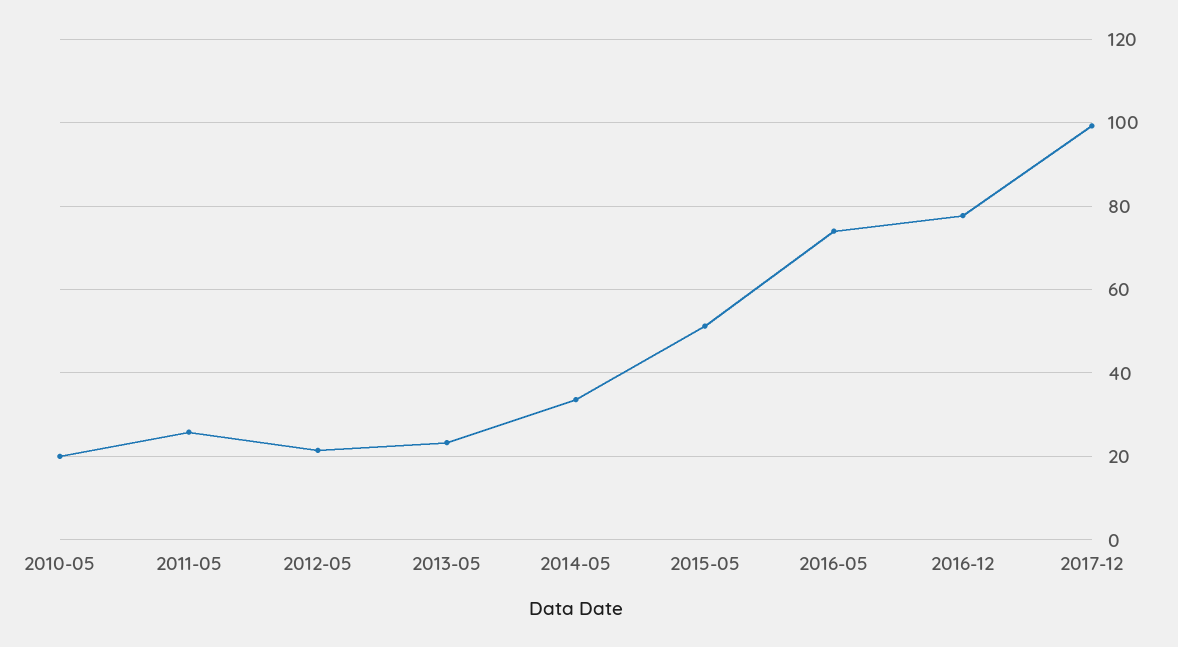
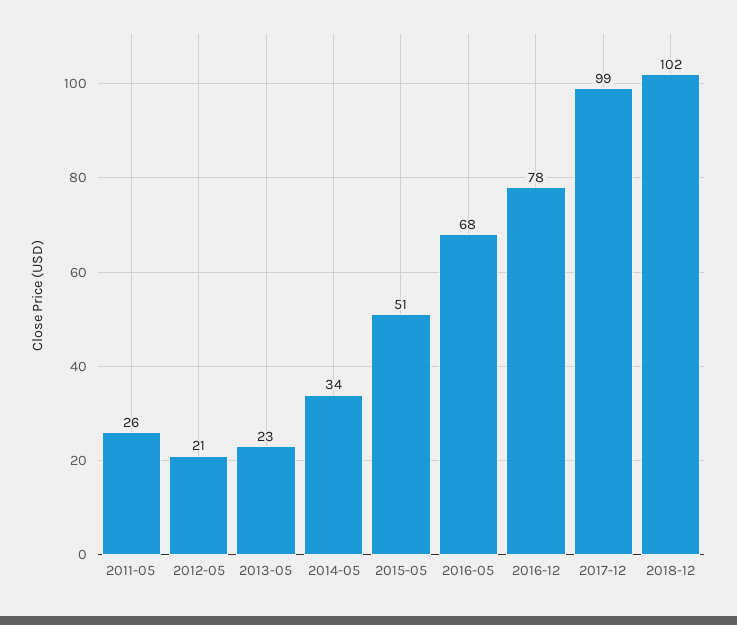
2010-05: 20 -> none
2016-05: 74 -> 68
2018-12: none -> 102

